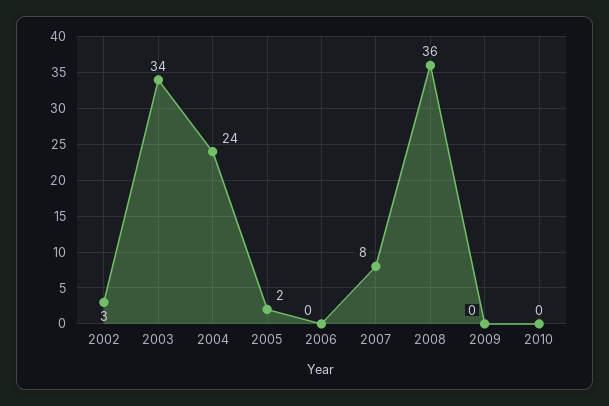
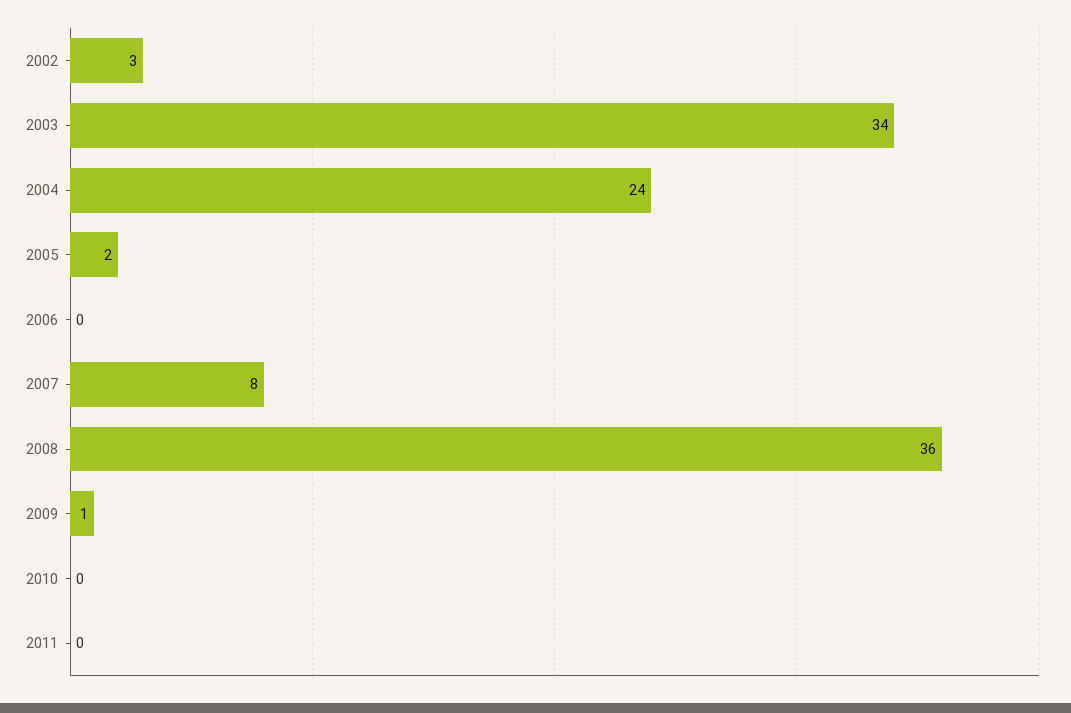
2009: 0 -> 1
2011: none -> 0

